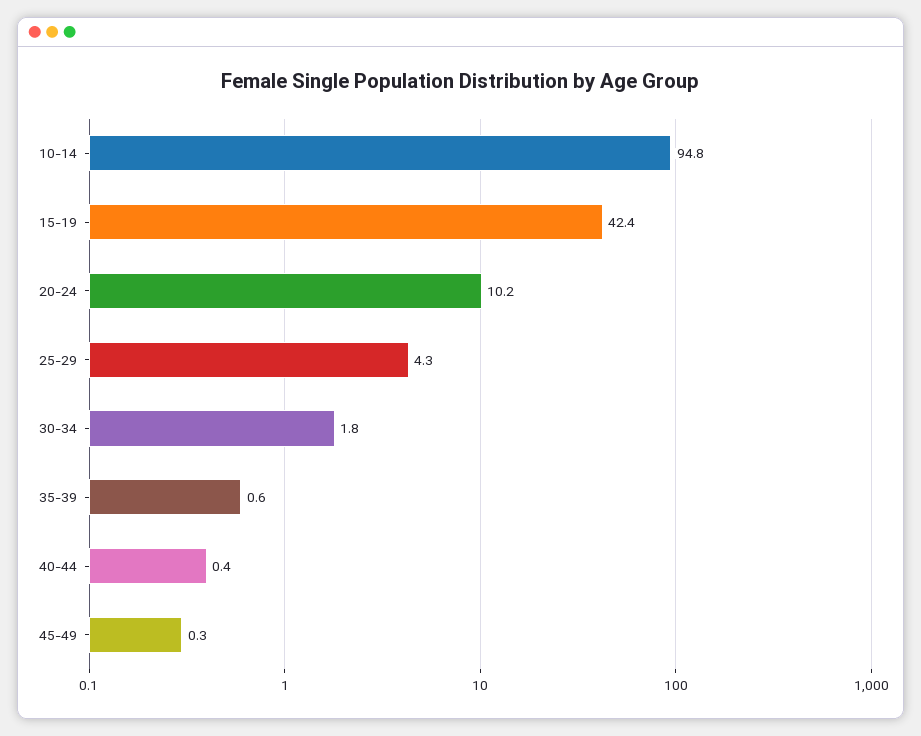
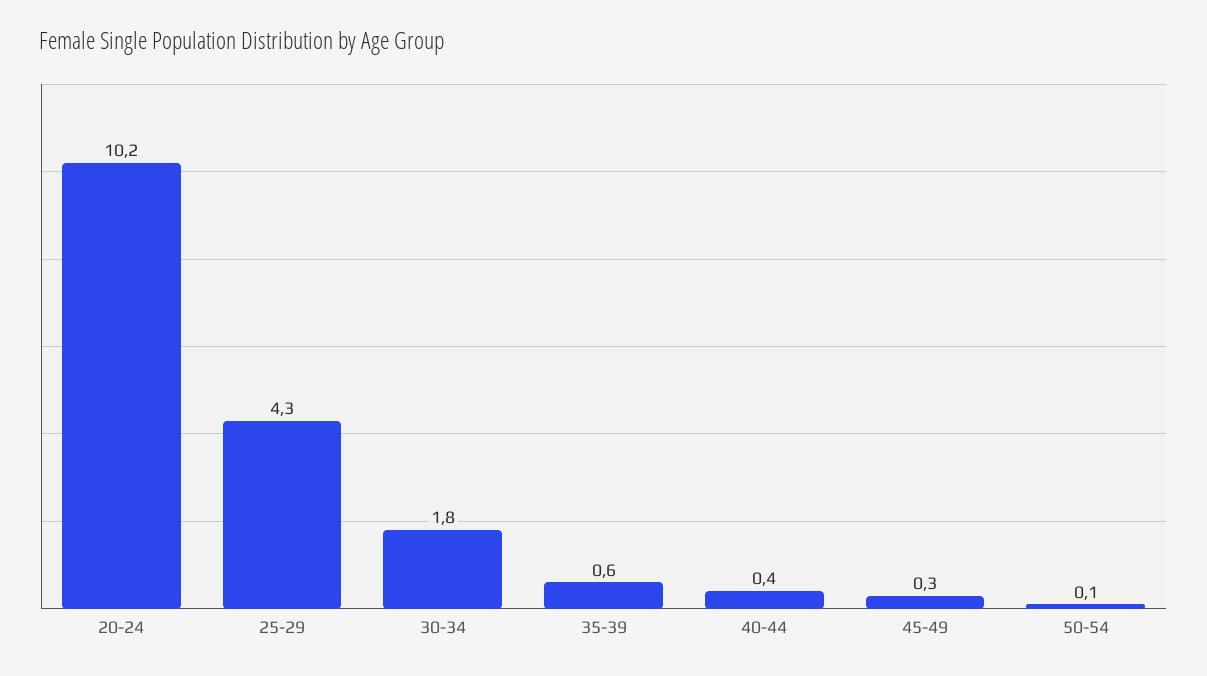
10-14: 94.8 -> none
15-19: 42.4 -> none
50-54: none -> 0.1

